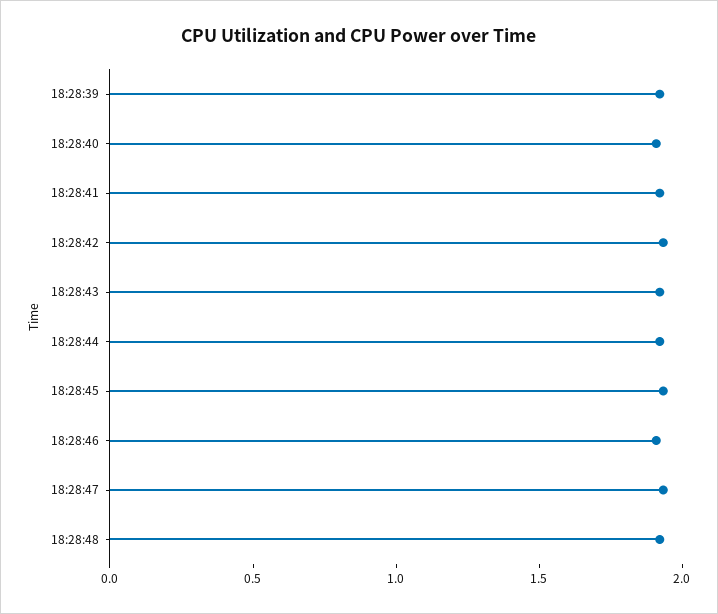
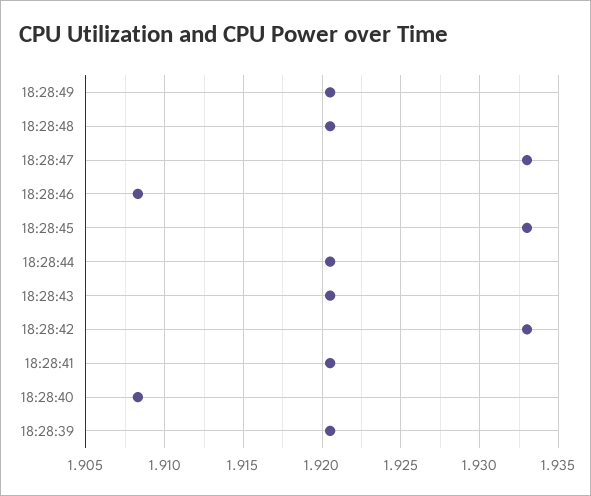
18:28:49: none -> 1.9205

